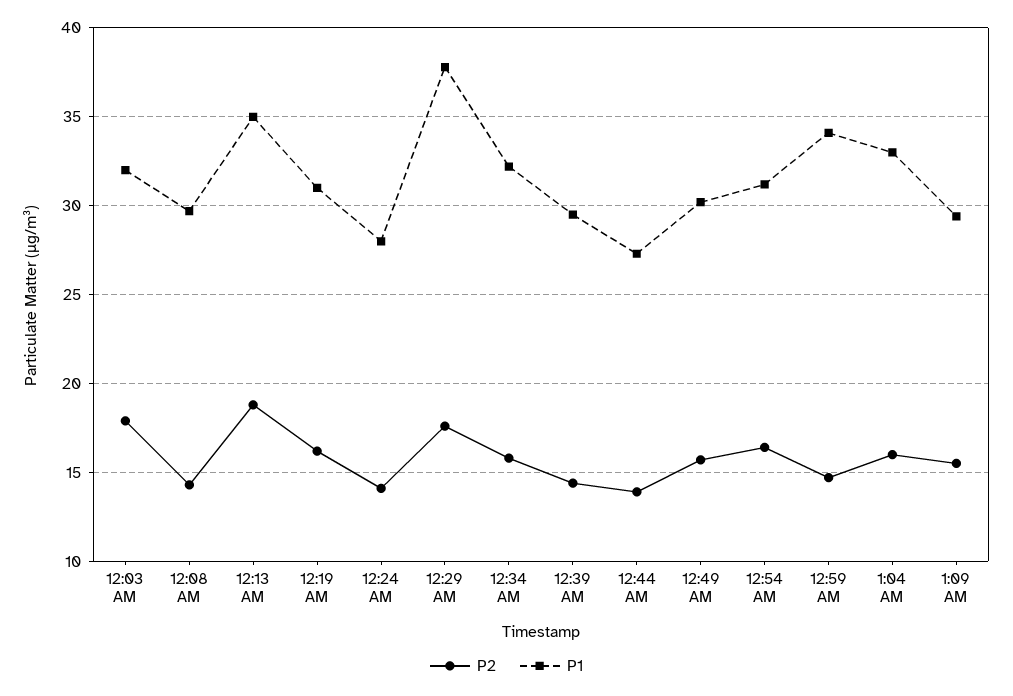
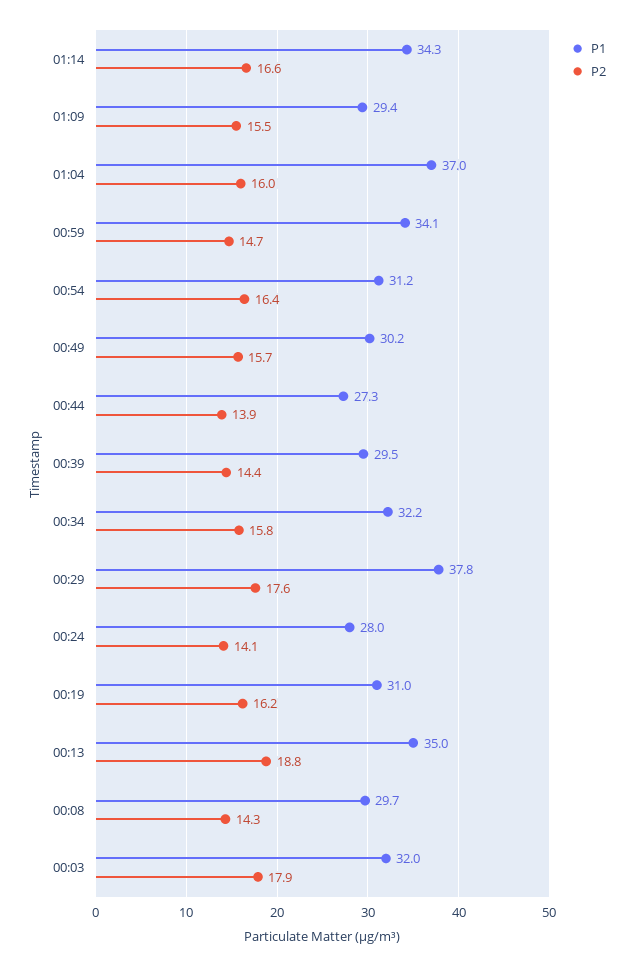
P1, 1:04 AM: 33 -> 37
P1, 01:14: none -> 34.3
P2, 01:14: none -> 16.6

